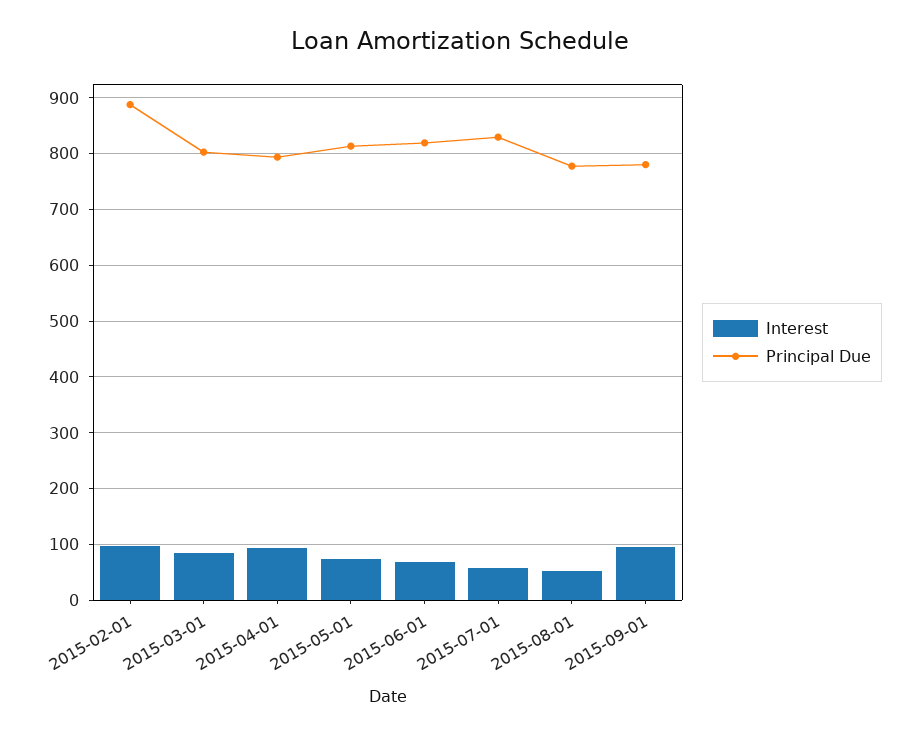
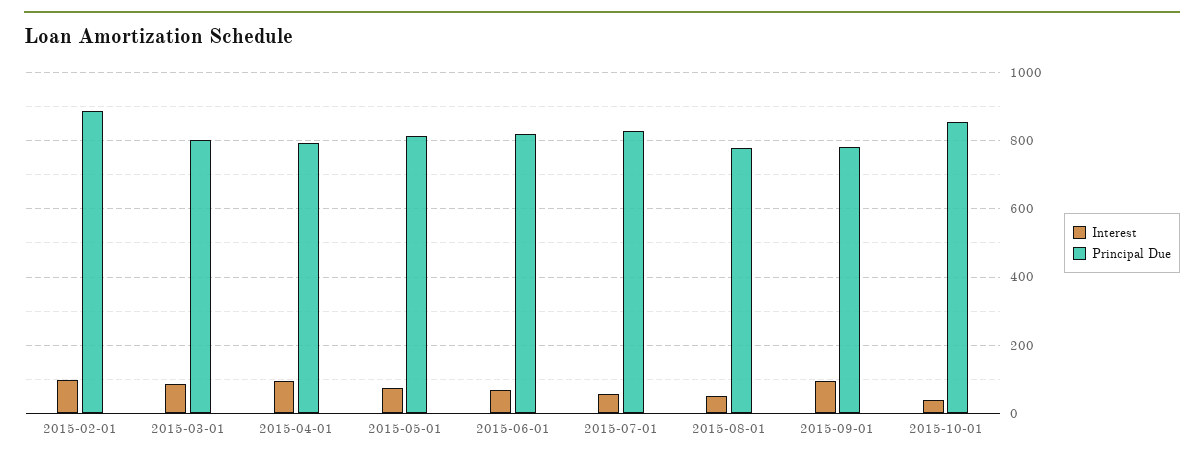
Interest, 2015-10-01: none -> 40
Principal Due, 2015-10-01: none -> 860

